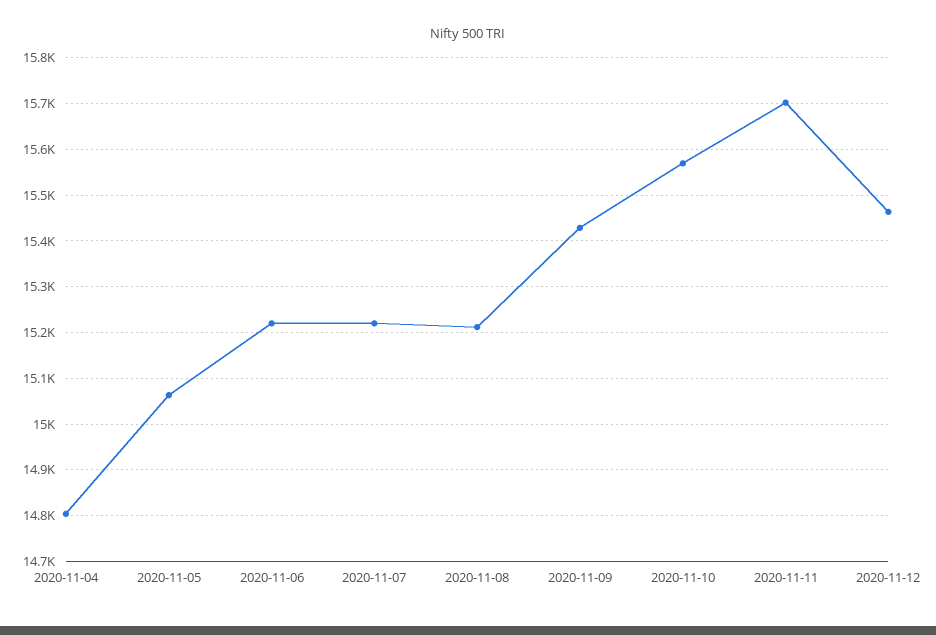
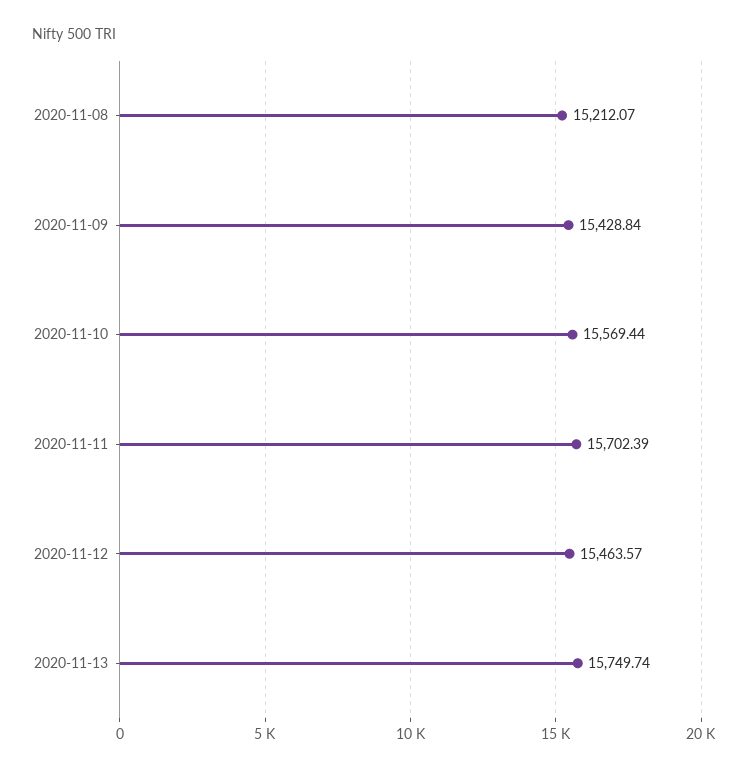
2020-11-04: 14800 -> none
2020-11-05: 15060 -> none
2020-11-06: 15220 -> none
2020-11-07: 15220 -> none
2020-11-13: none -> 15749.74

